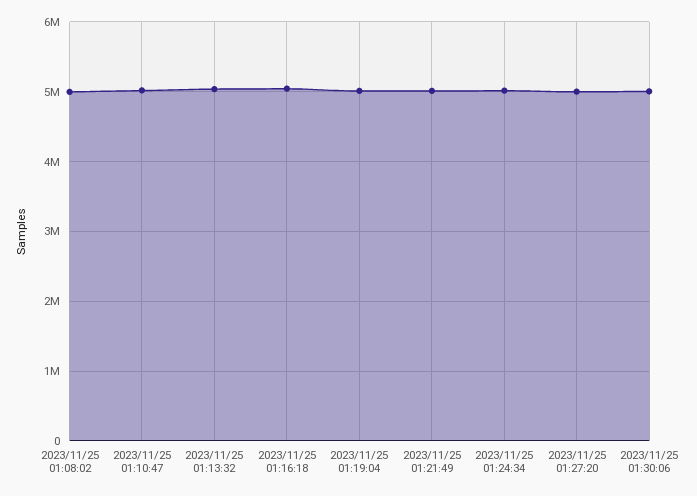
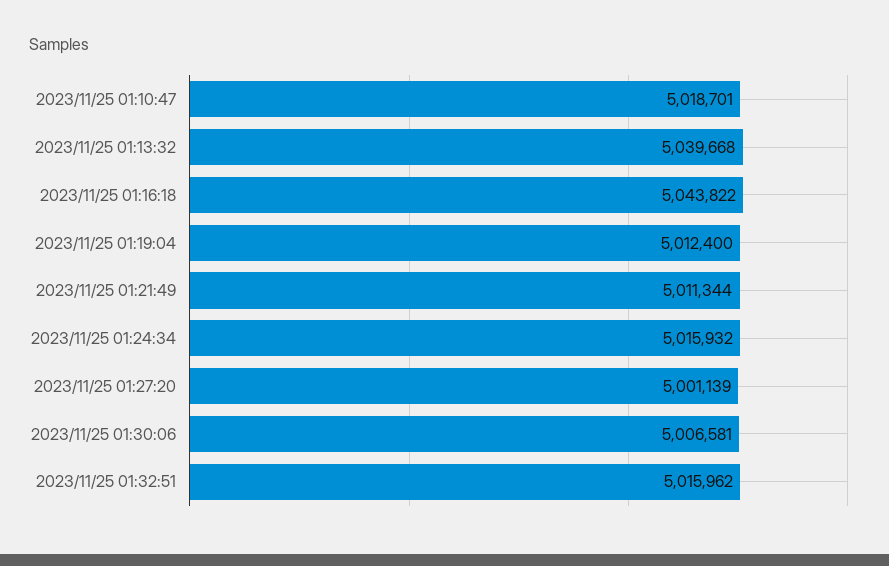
2023/11/25 01:08:02: 5000000 -> none
2023/11/25 01:32:51: none -> 5015962

